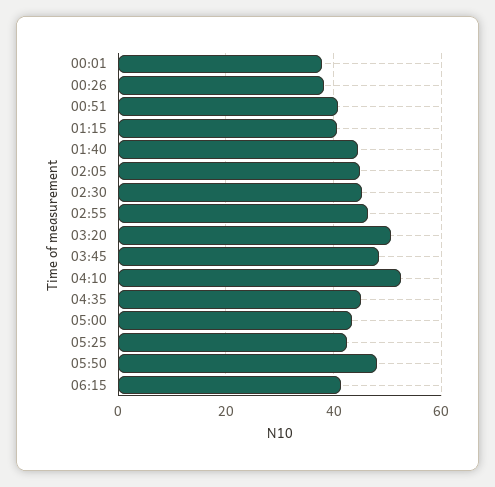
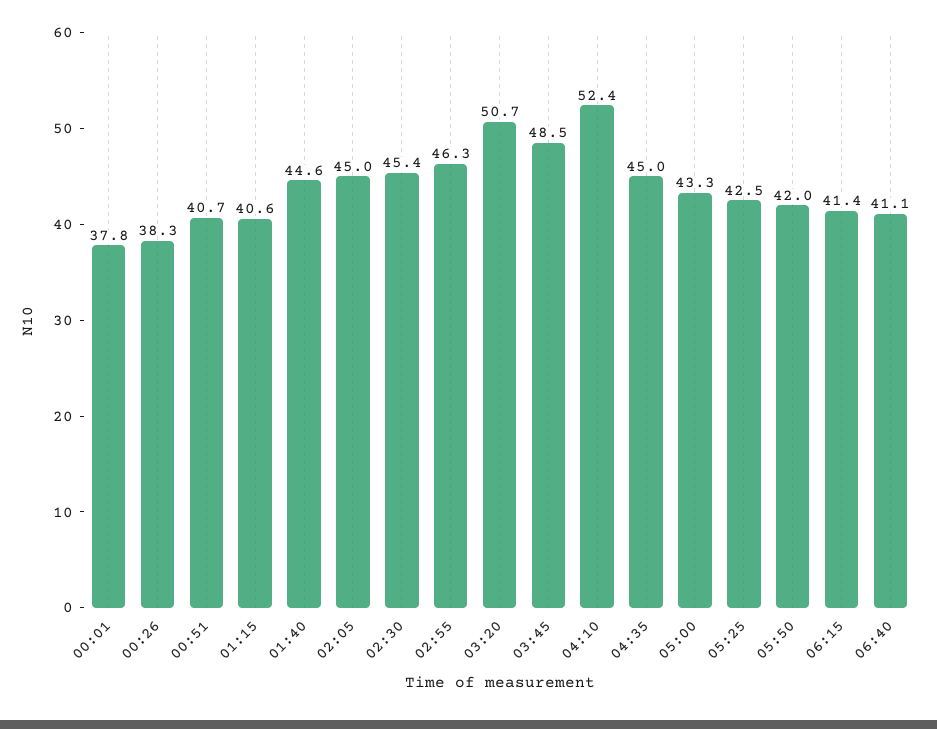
05:50: 48 -> 42
06:40: none -> 41.1

